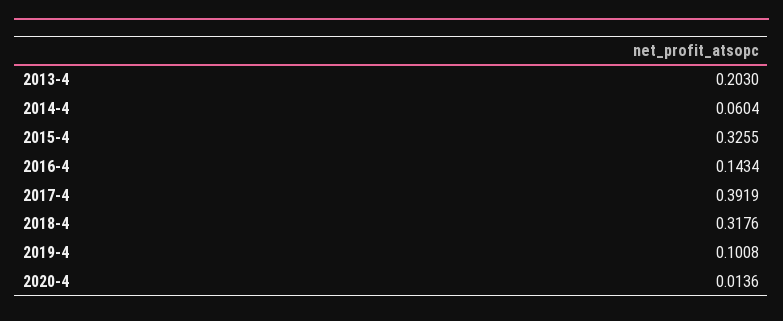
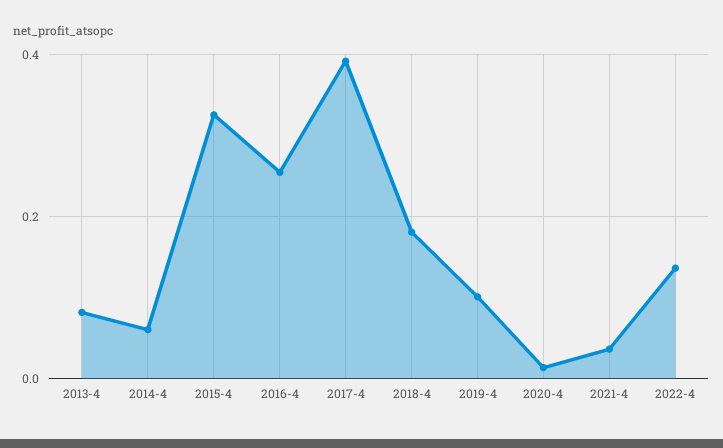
2013-4: 0.203 -> 0.08
2016-4: 0.1434 -> 0.26
2018-4: 0.3176 -> 0.18
2021-4: none -> 0.04
2022-4: none -> 0.14

